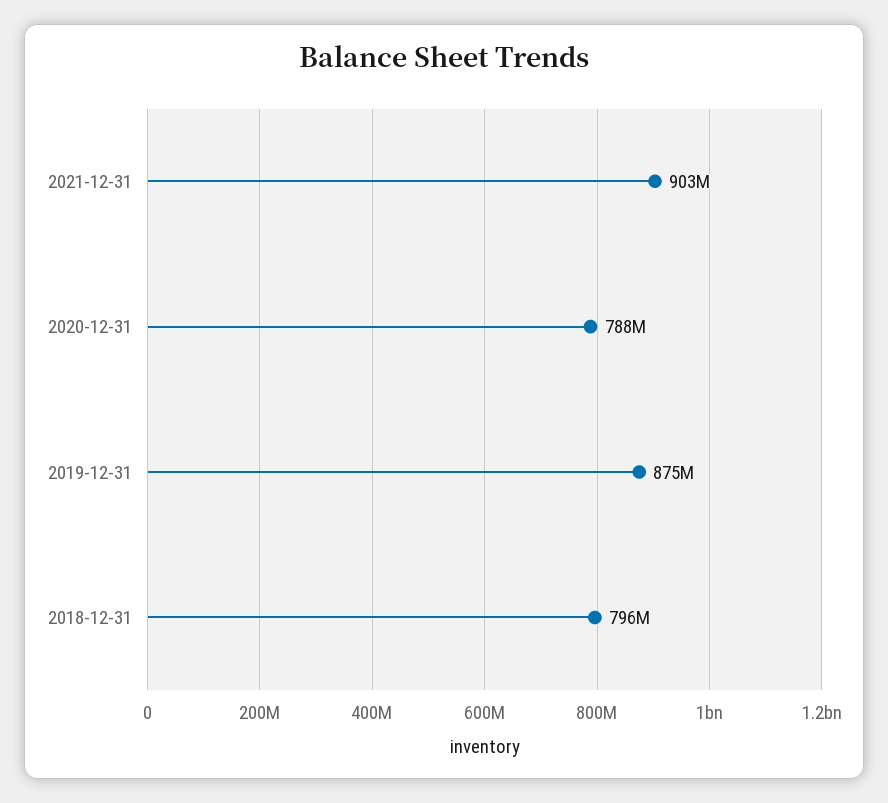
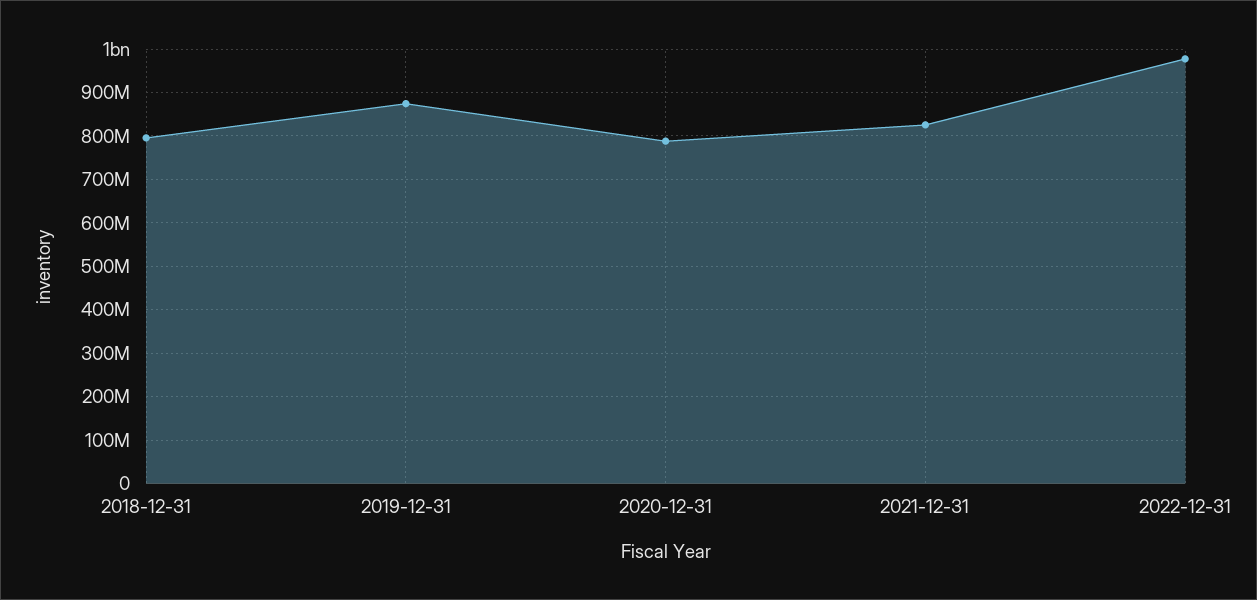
2021-12-31: 903000000 -> 820000000
2022-12-31: none -> 980000000

